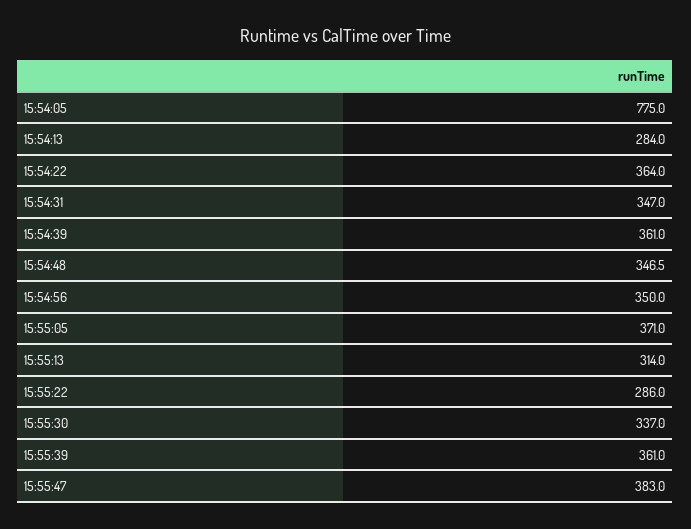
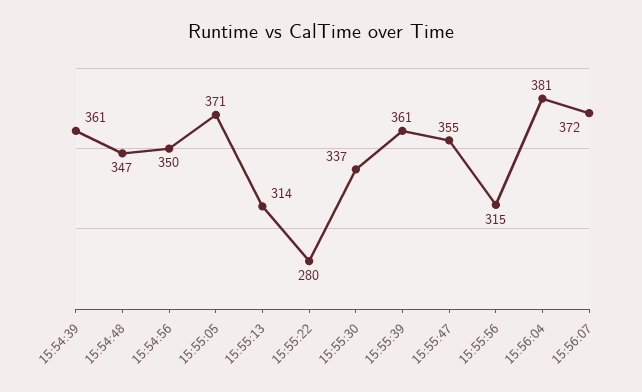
15:54:05: 775 -> none
15:54:13: 284 -> none
15:54:22: 364 -> none
15:54:31: 347 -> none
15:55:22: 286 -> 280
15:55:47: 383 -> 355
15:55:56: none -> 315
15:56:04: none -> 381
15:56:07: none -> 372

